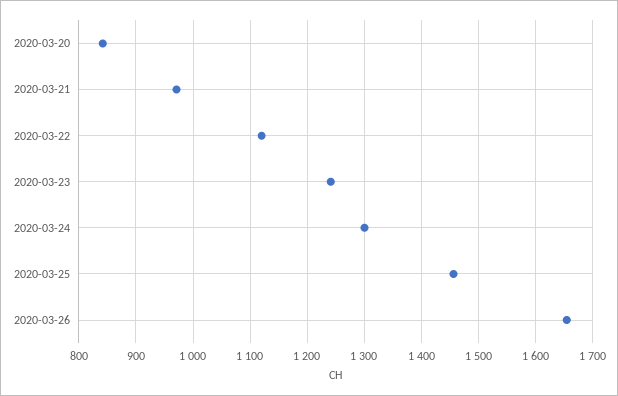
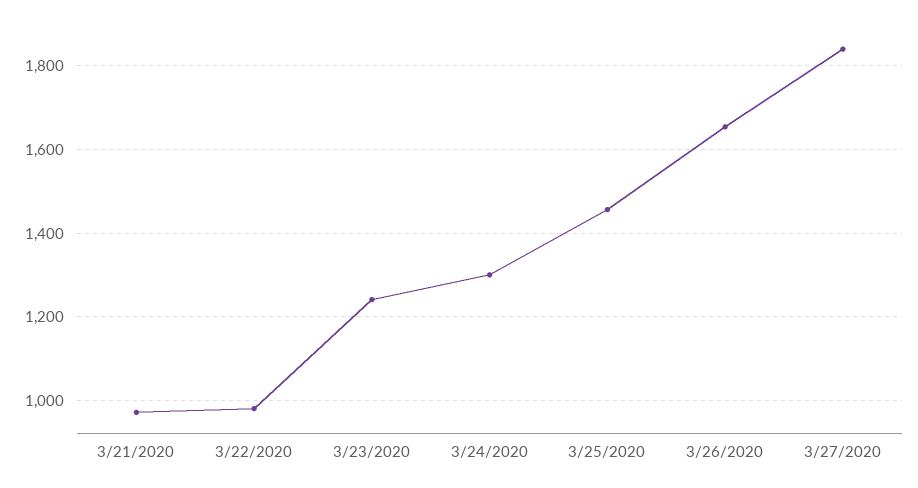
2020-03-20: 840 -> none
2020-03-22: 1120 -> 980
3/27/2020: none -> 1840

